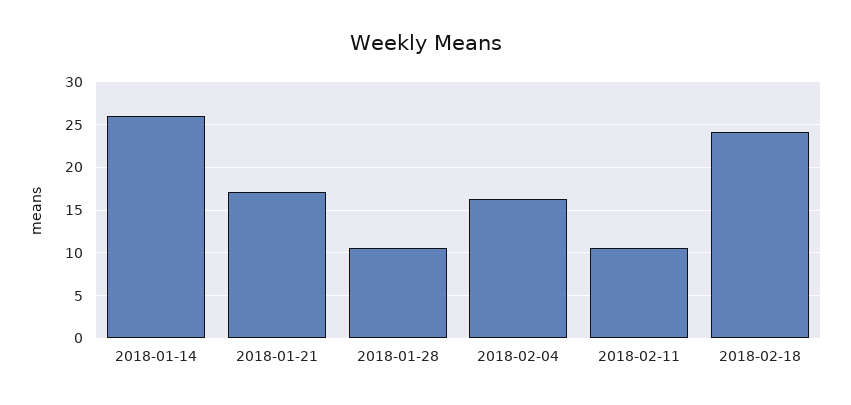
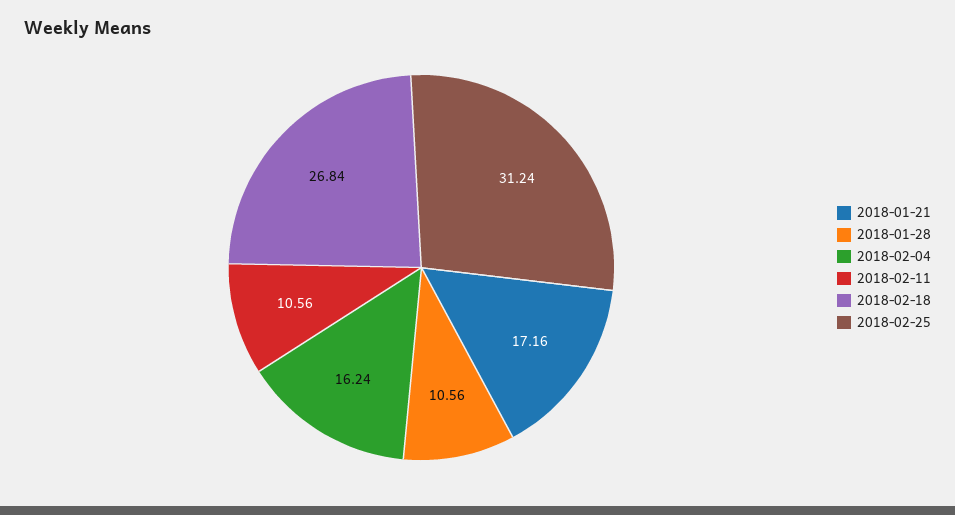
2018-01-14: 26 -> none
2018-02-18: 24 -> 26.84
2018-02-25: none -> 31.24

